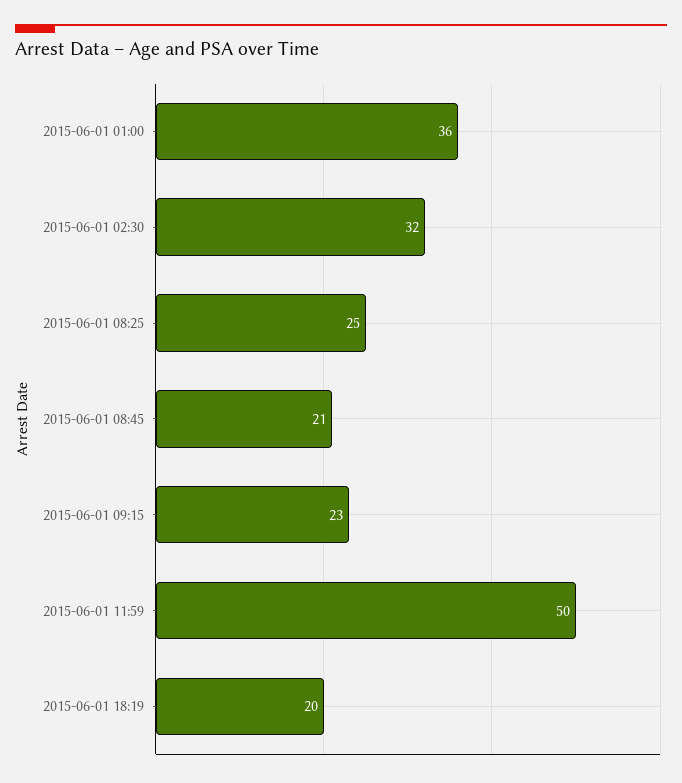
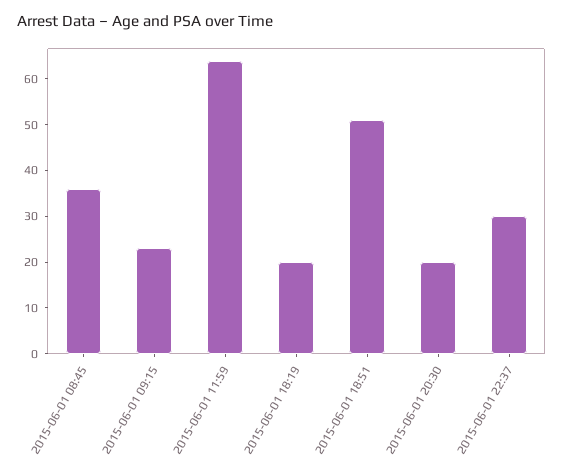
2015-06-01 01:00: 36 -> none
2015-06-01 02:30: 32 -> none
2015-06-01 08:25: 25 -> none
2015-06-01 08:45: 21 -> 35
2015-06-01 11:59: 50 -> 65
2015-06-01 18:51: none -> 50
2015-06-01 20:30: none -> 20
2015-06-01 22:37: none -> 30

